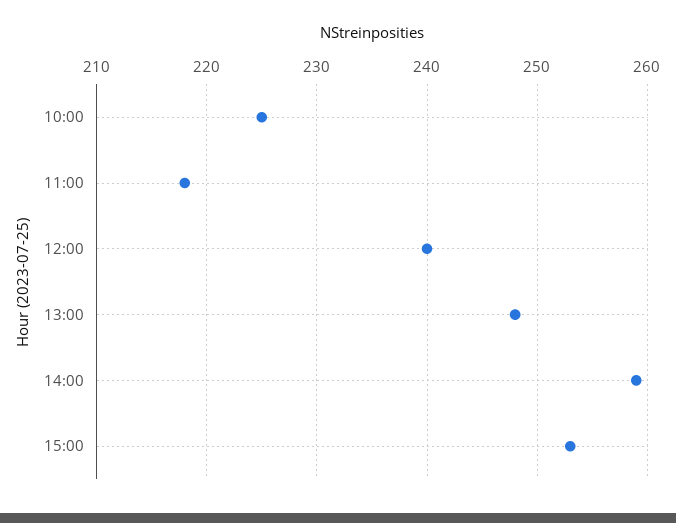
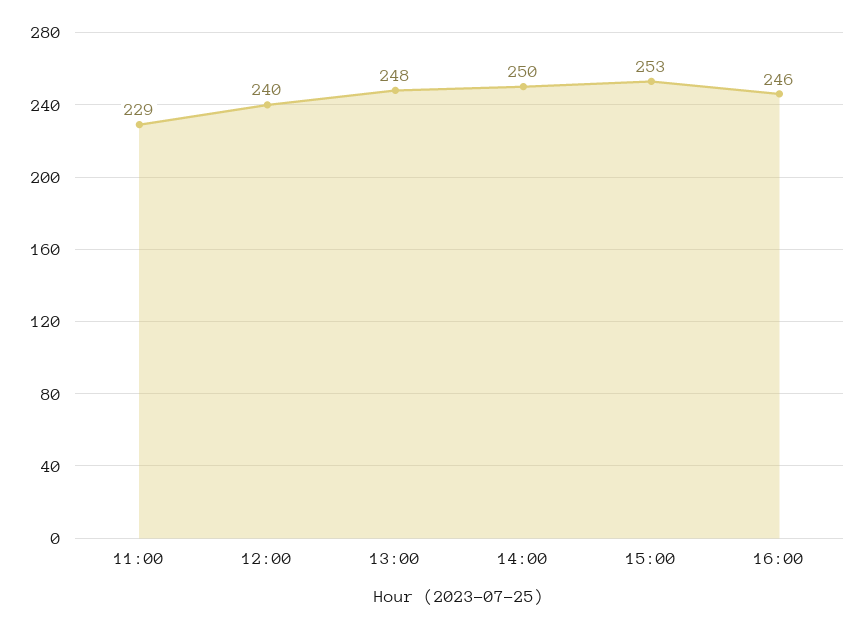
10:00: 225 -> none
11:00: 218 -> 229
14:00: 259 -> 250
16:00: none -> 246

